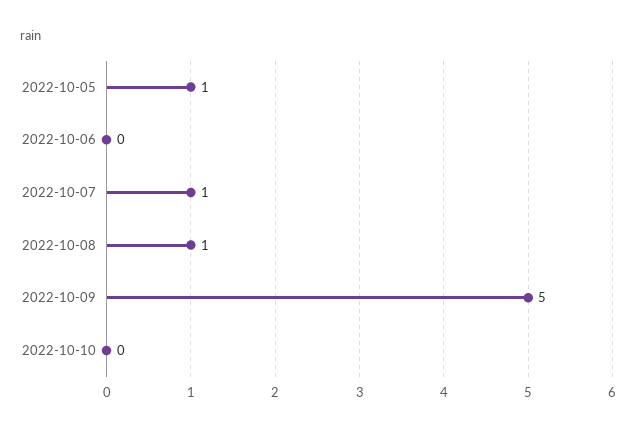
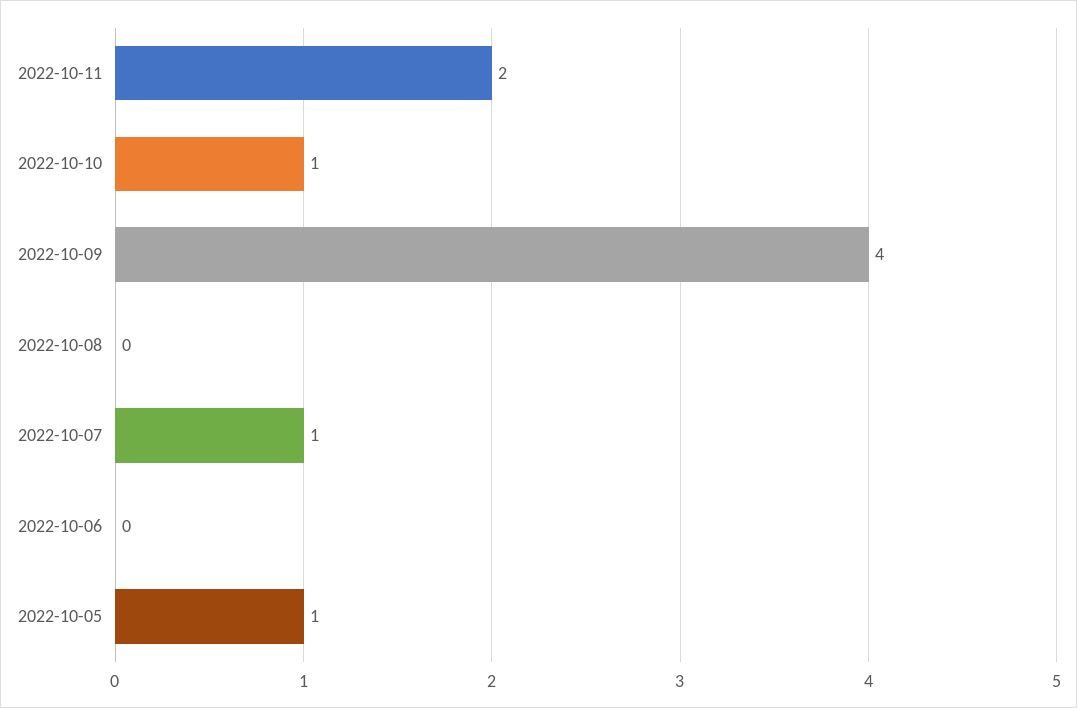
2022-10-08: 1 -> 0
2022-10-09: 5 -> 4
2022-10-10: 0 -> 1
2022-10-11: none -> 2

